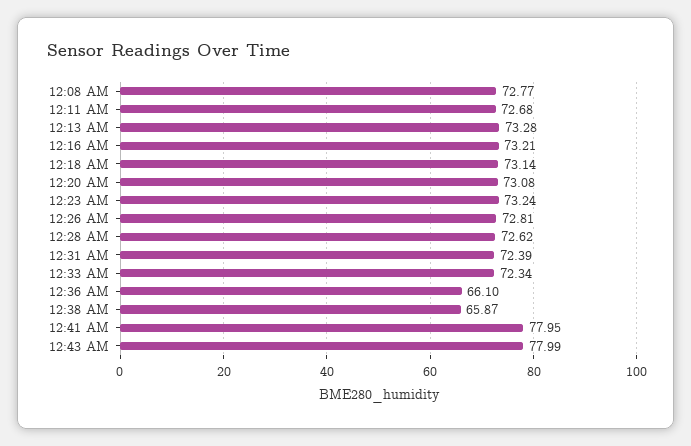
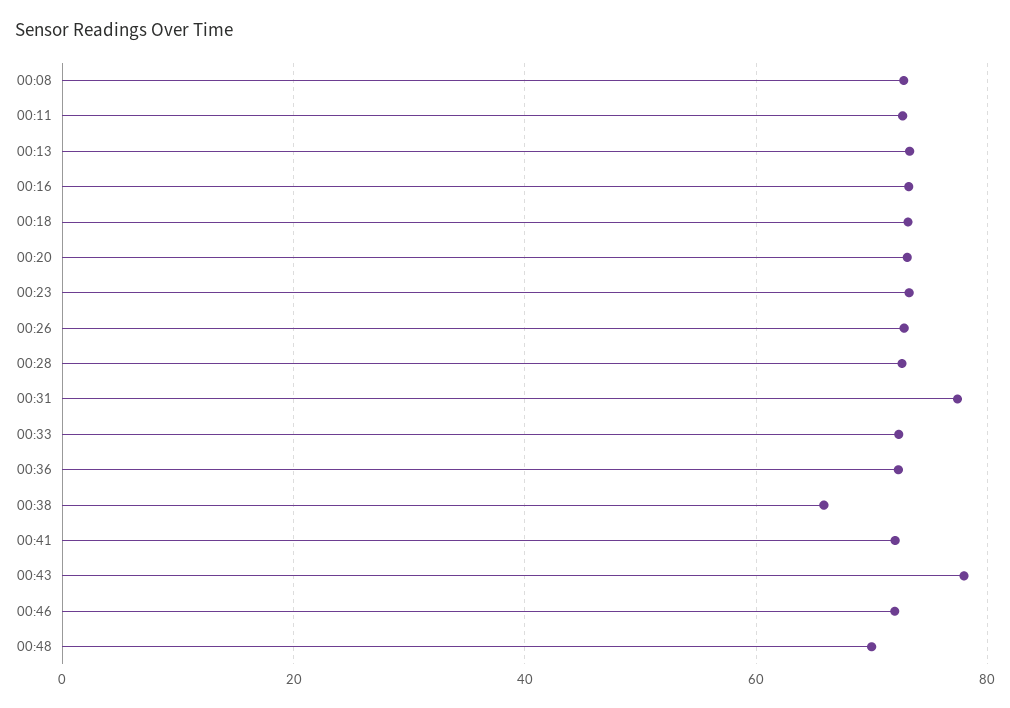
12:31 AM: 72.39 -> 78
12:36 AM: 66.1 -> 72
12:41 AM: 77.95 -> 72
00:46: none -> 72
00:48: none -> 70

